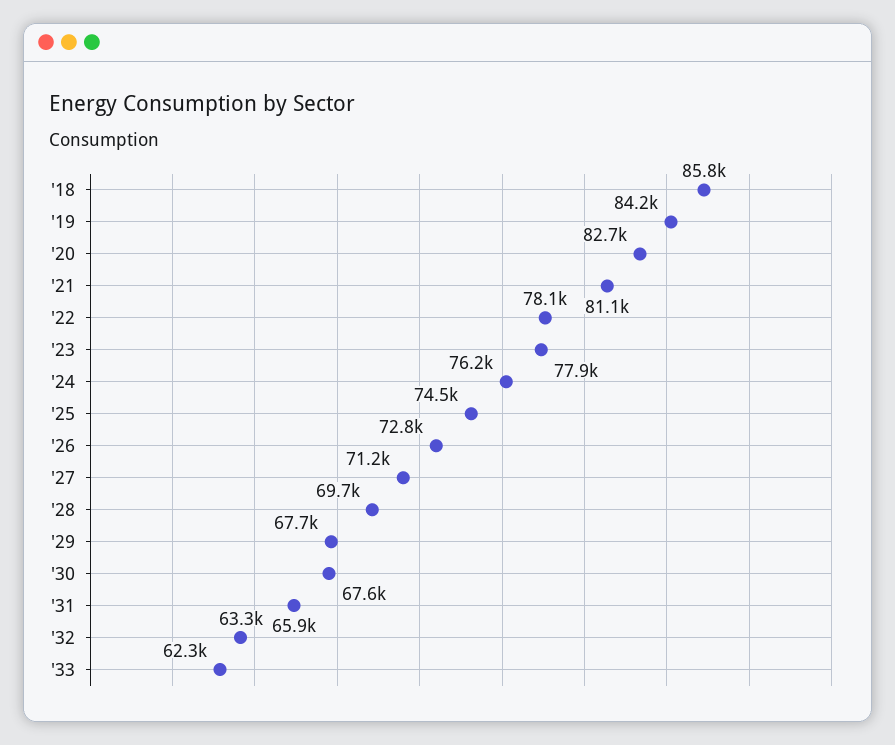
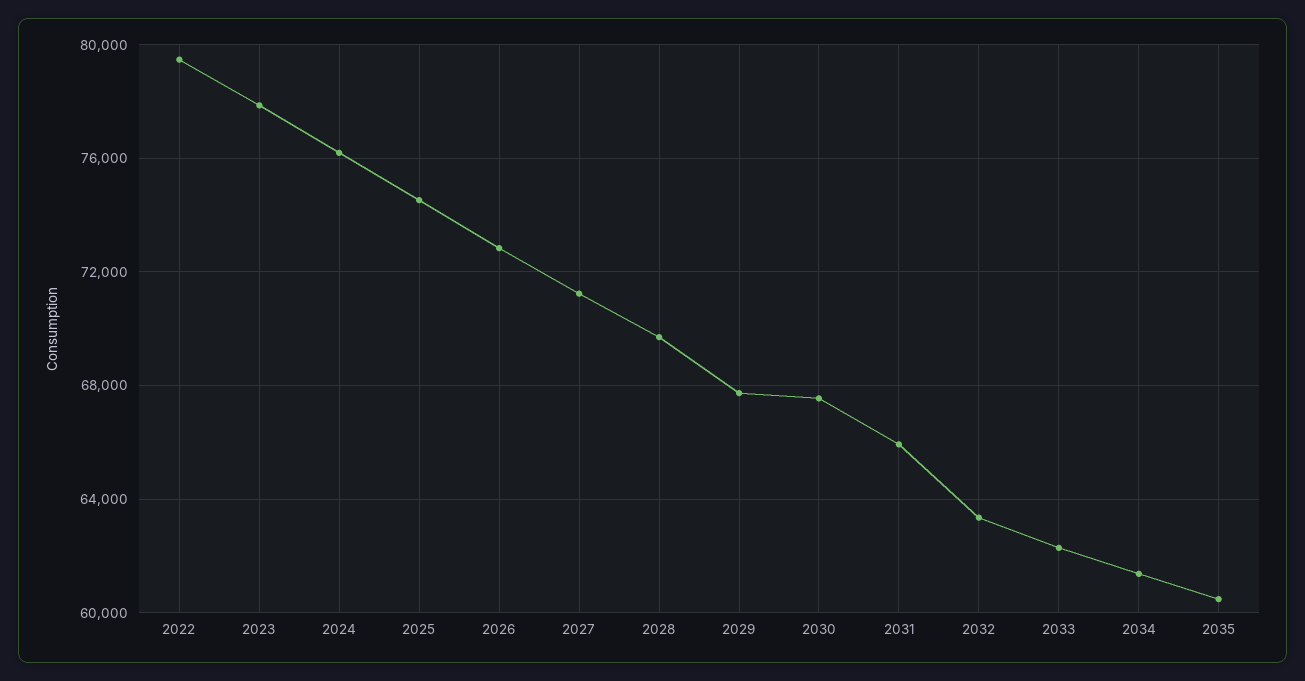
'18: 85800 -> none
'19: 84200 -> none
'20: 82700 -> none
'21: 81100 -> none
'22: 78100 -> 79500
2034: none -> 61500
2035: none -> 60500

